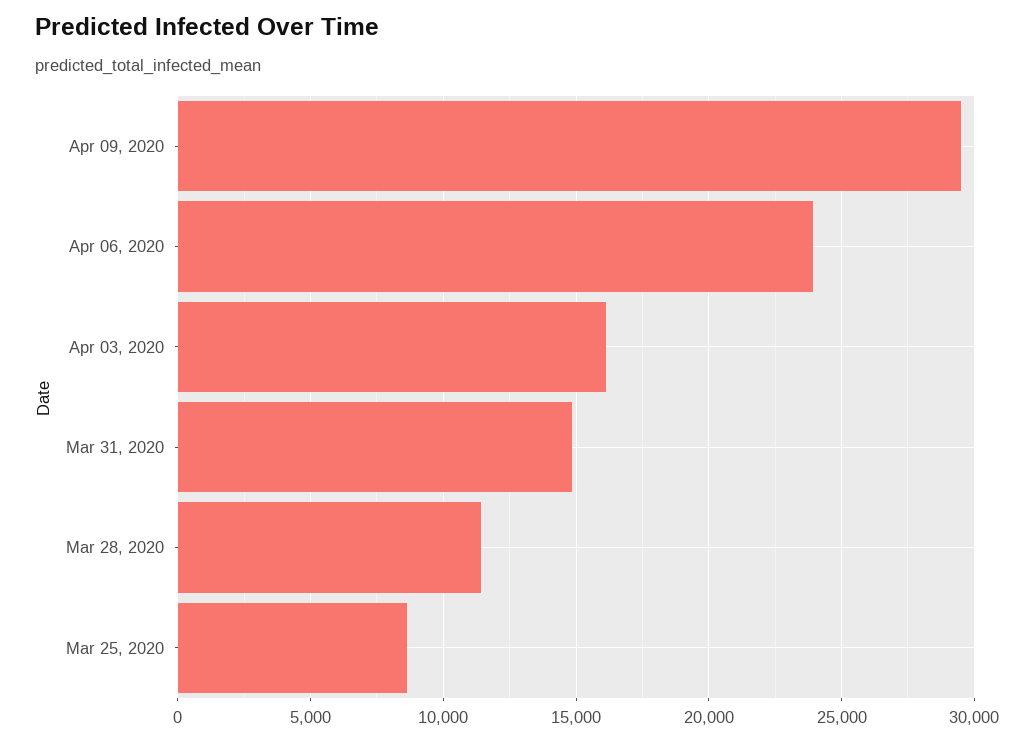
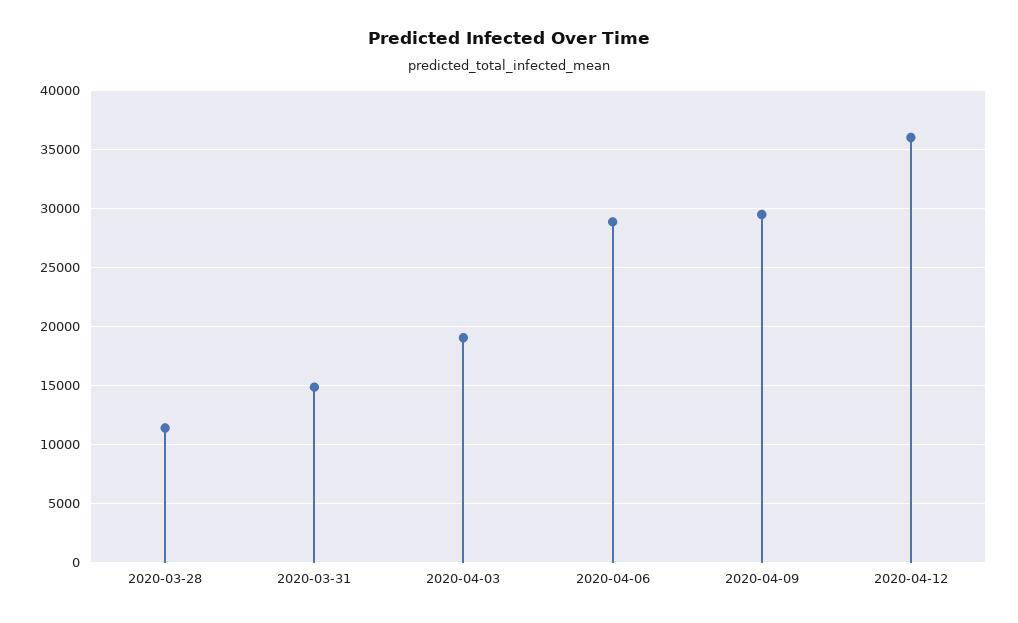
Apr 06, 2020: 24000 -> 29000
Apr 03, 2020: 16000 -> 19000
Mar 25, 2020: 8500 -> none
2020-04-12: none -> 36000

